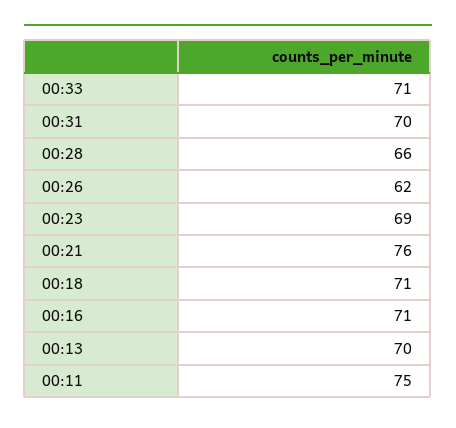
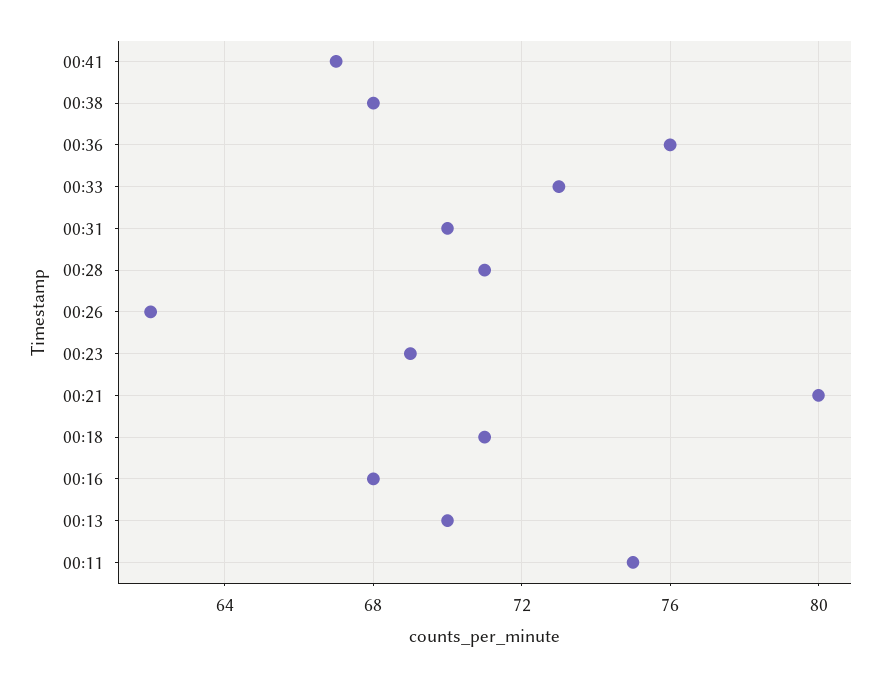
00:33: 71 -> 73
00:28: 66 -> 71
00:21: 76 -> 80
00:16: 71 -> 68
00:41: none -> 67
00:38: none -> 68
00:36: none -> 76

